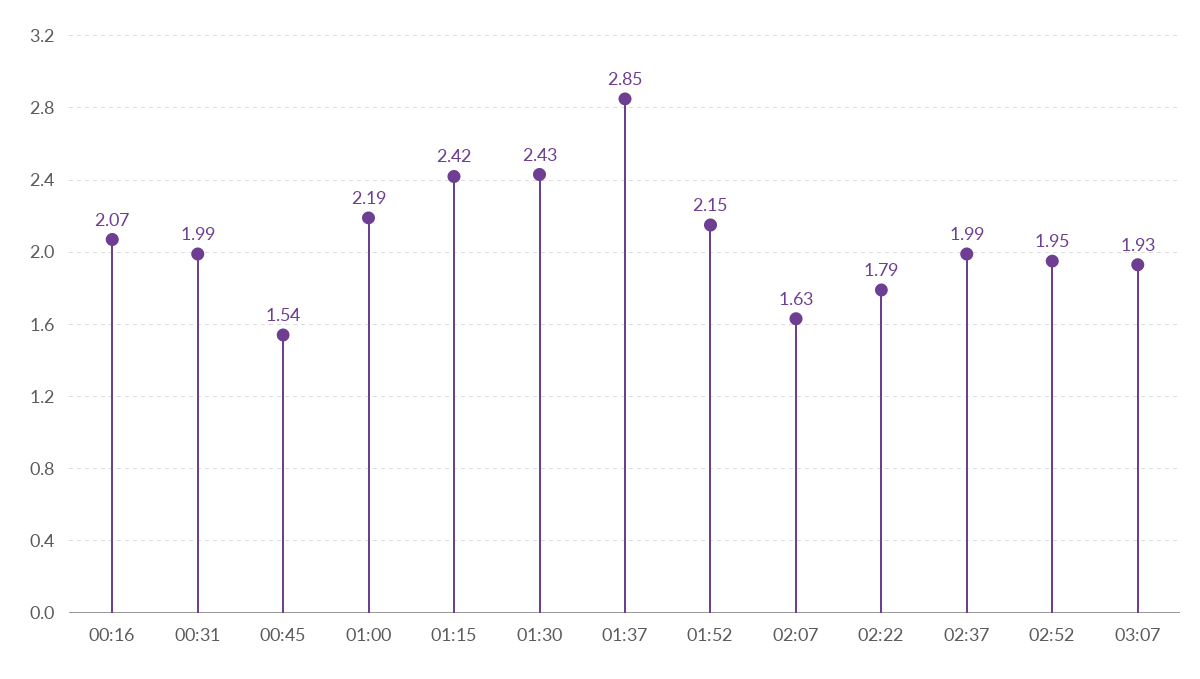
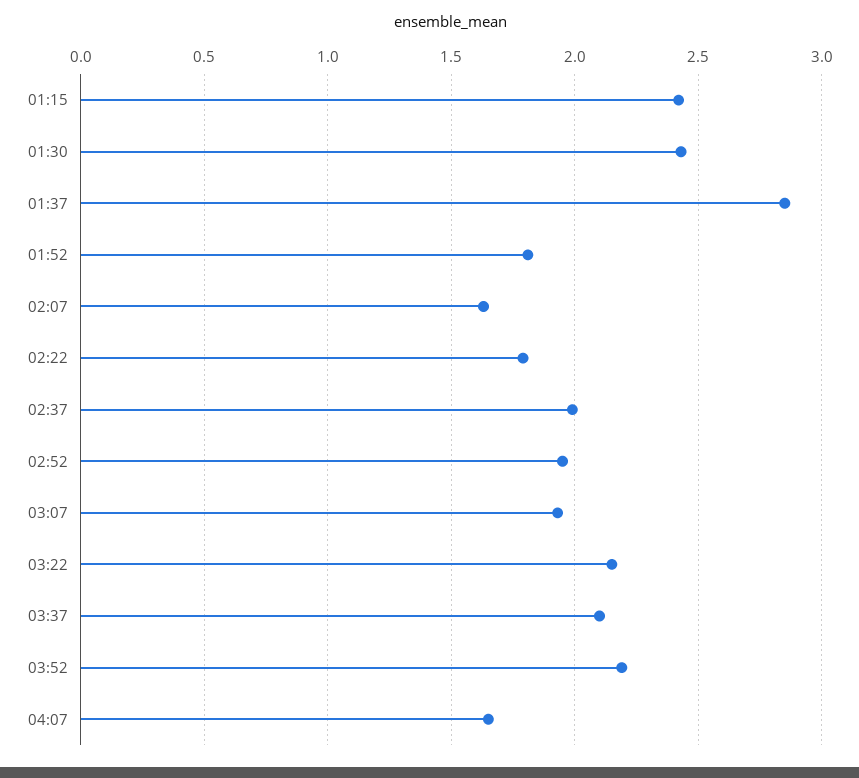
00:16: 2.07 -> none
00:31: 1.99 -> none
00:45: 1.54 -> none
01:00: 2.19 -> none
01:52: 2.15 -> 1.8
03:22: none -> 2.15
03:37: none -> 2.1
03:52: none -> 2.2
04:07: none -> 1.65

